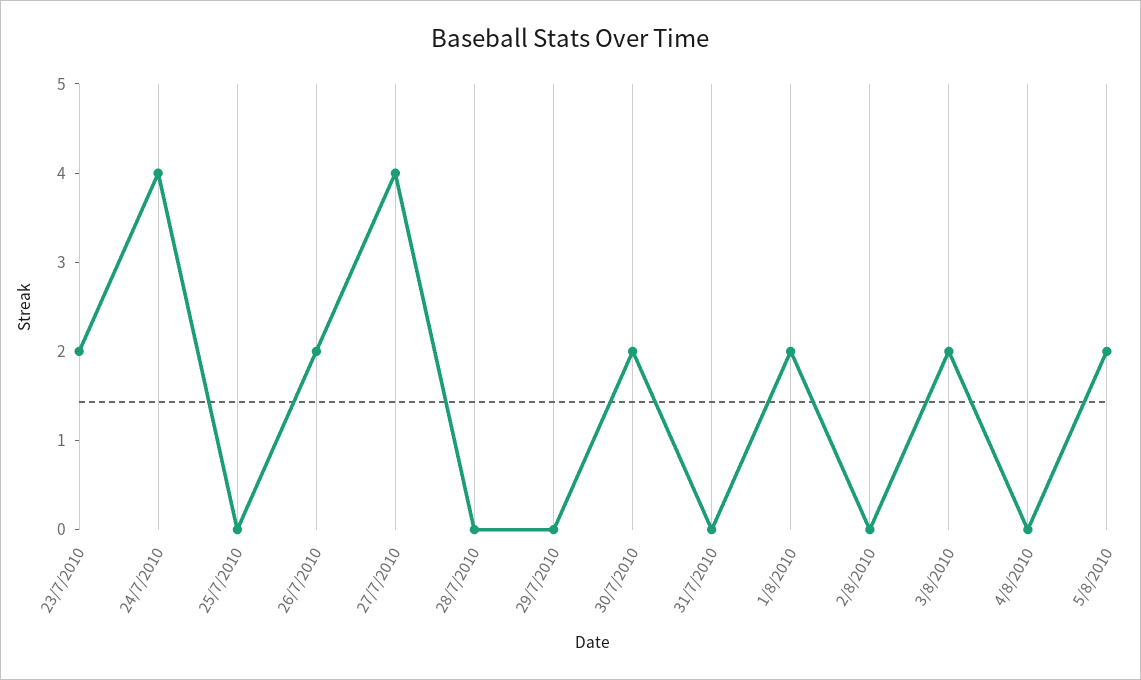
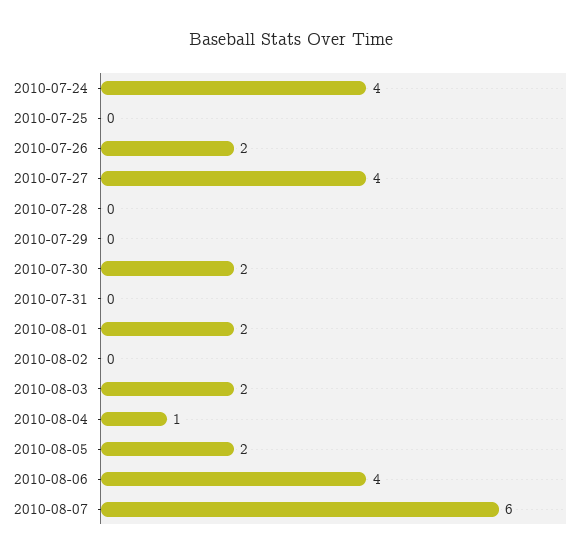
23/7/2010: 2 -> none
4/8/2010: 0 -> 1
2010-08-06: none -> 4
2010-08-07: none -> 6

